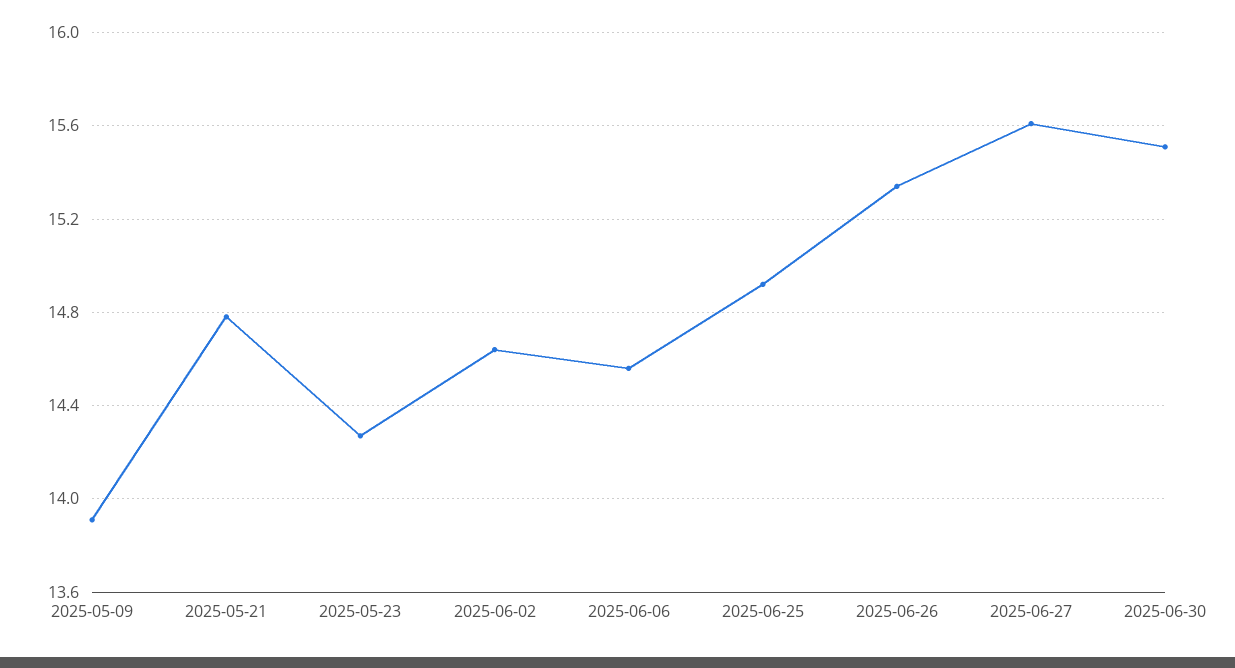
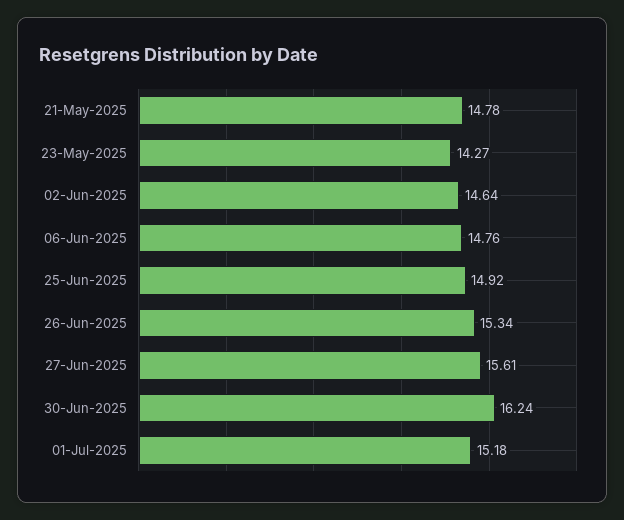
2025-05-09: 13.9 -> none
2025-06-06: 14.55 -> 14.76
2025-06-30: 15.5 -> 16.24
01-Jul-2025: none -> 15.18

